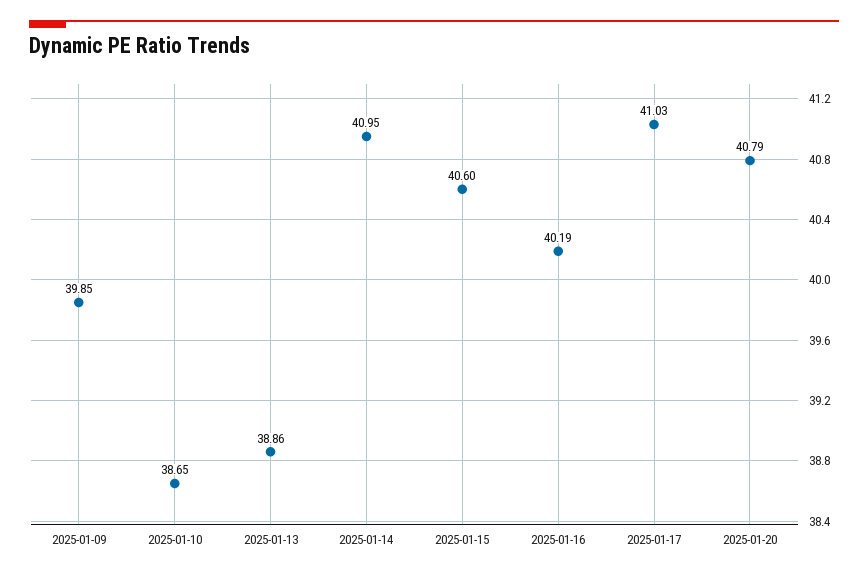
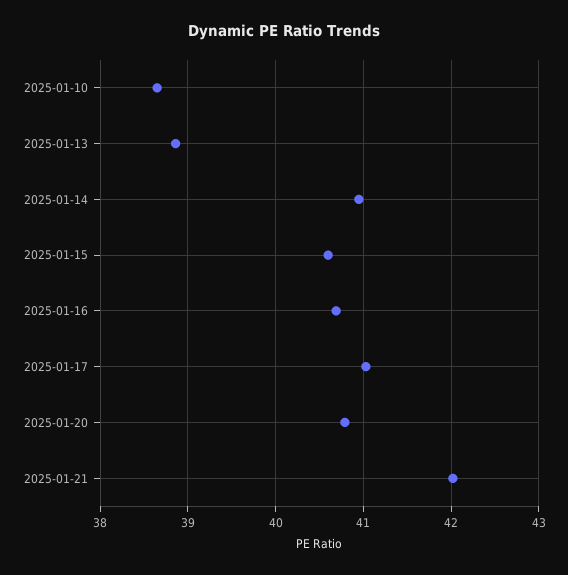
2025-01-09: 39.85 -> none
2025-01-16: 40.19 -> 40.7
2025-01-21: none -> 42

